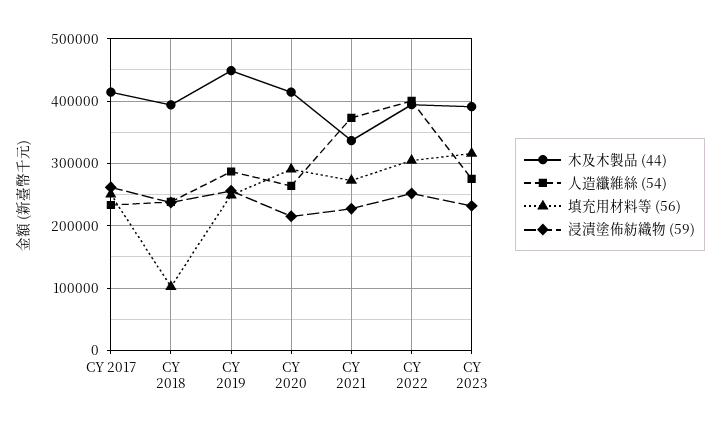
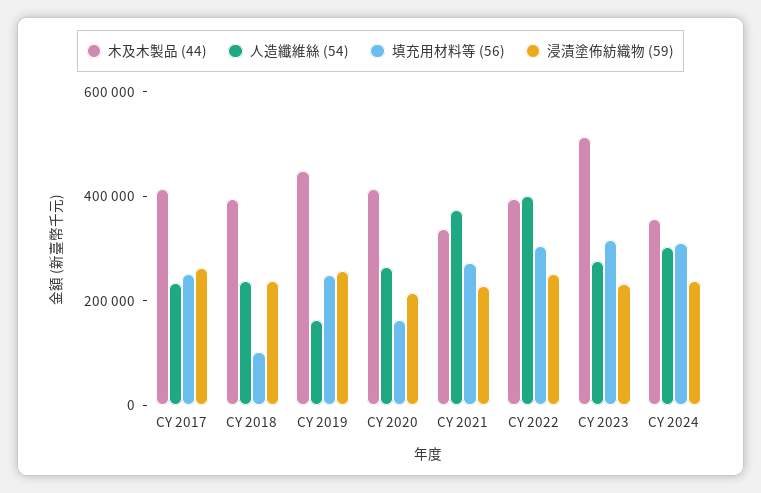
人造纖維絲 (54), CY 2019: 290000 -> 150000
填充用材料等 (56), CY 2020: 290000 -> 150000
木及木製品 (44), CY 2023: 390000 -> 500000
木及木製品 (44), CY 2024: none -> 350000
人造纖維絲 (54), CY 2024: none -> 300000
填充用材料等 (56), CY 2024: none -> 300000
浸漬塗佈紡織物 (59), CY 2024: none -> 250000

